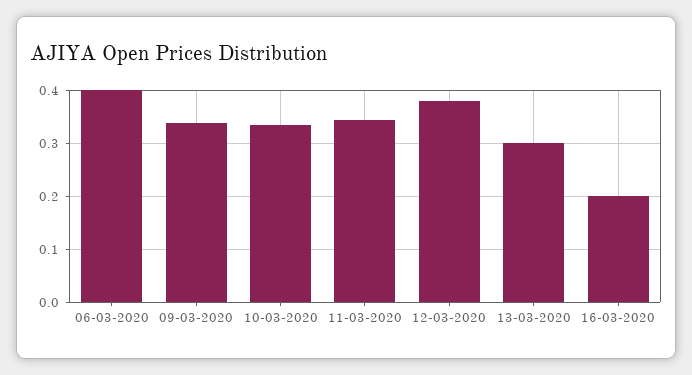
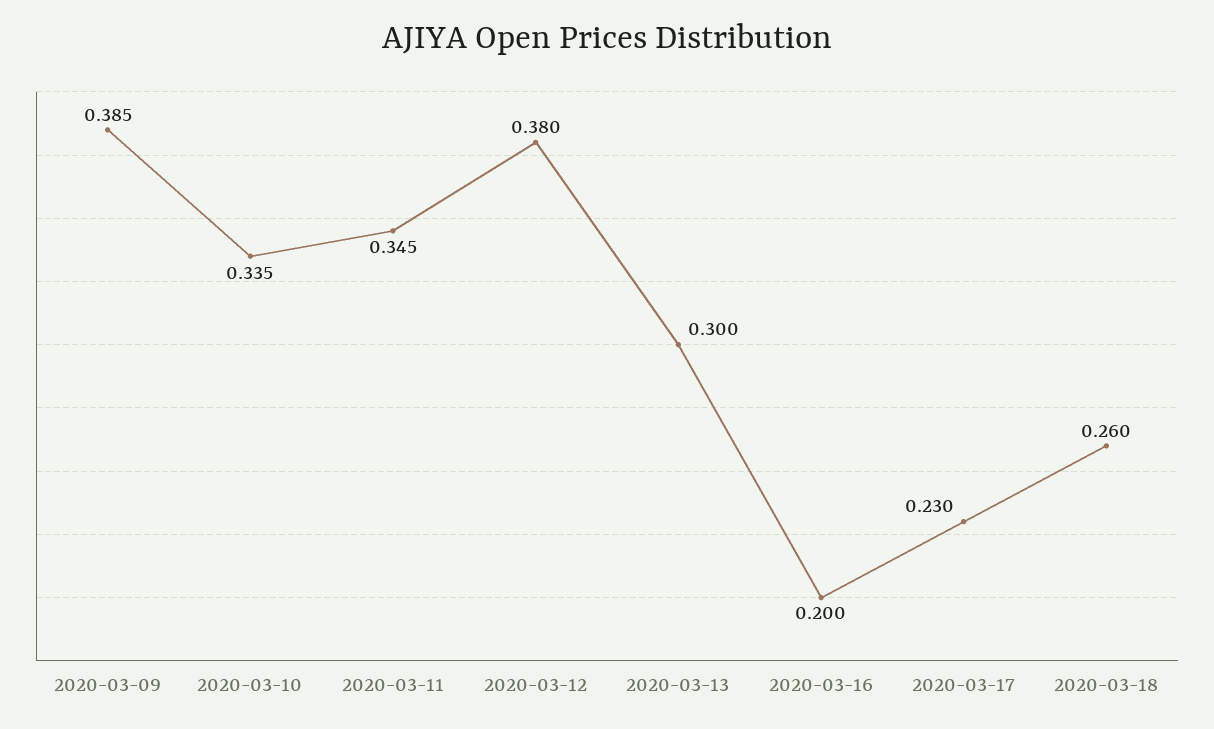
06-03-2020: 0.4 -> none
09-03-2020: 0.34 -> 0.385
2020-03-17: none -> 0.23
2020-03-18: none -> 0.26

